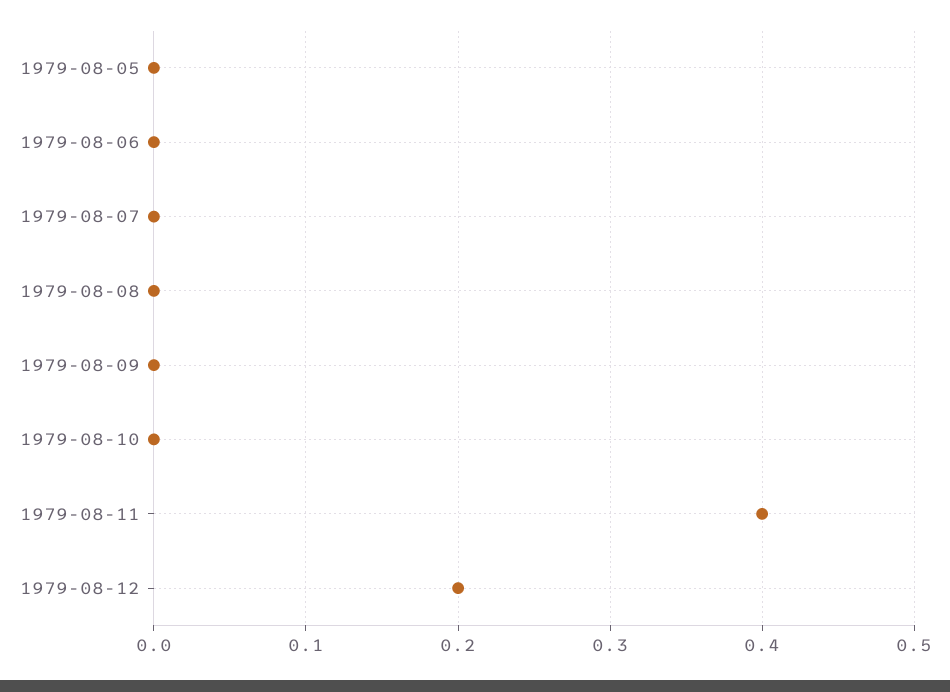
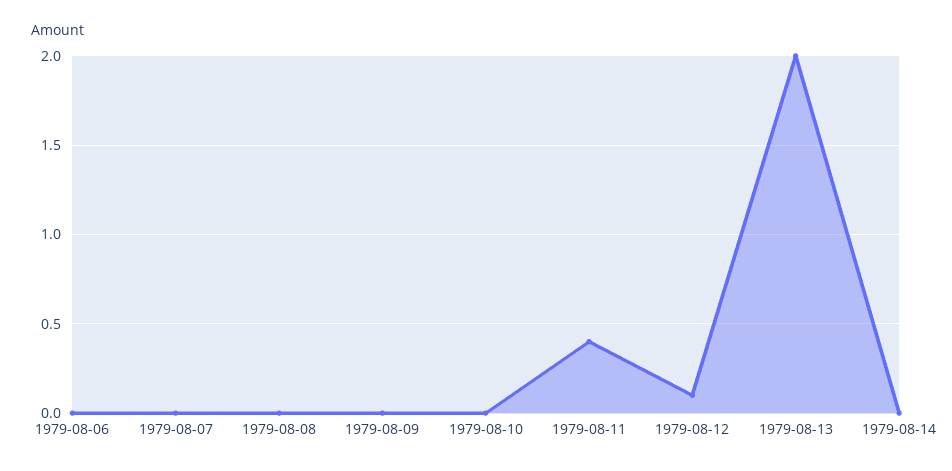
1979-08-05: 0 -> none
1979-08-12: 0.2 -> 0.1
1979-08-13: none -> 2
1979-08-14: none -> 0

